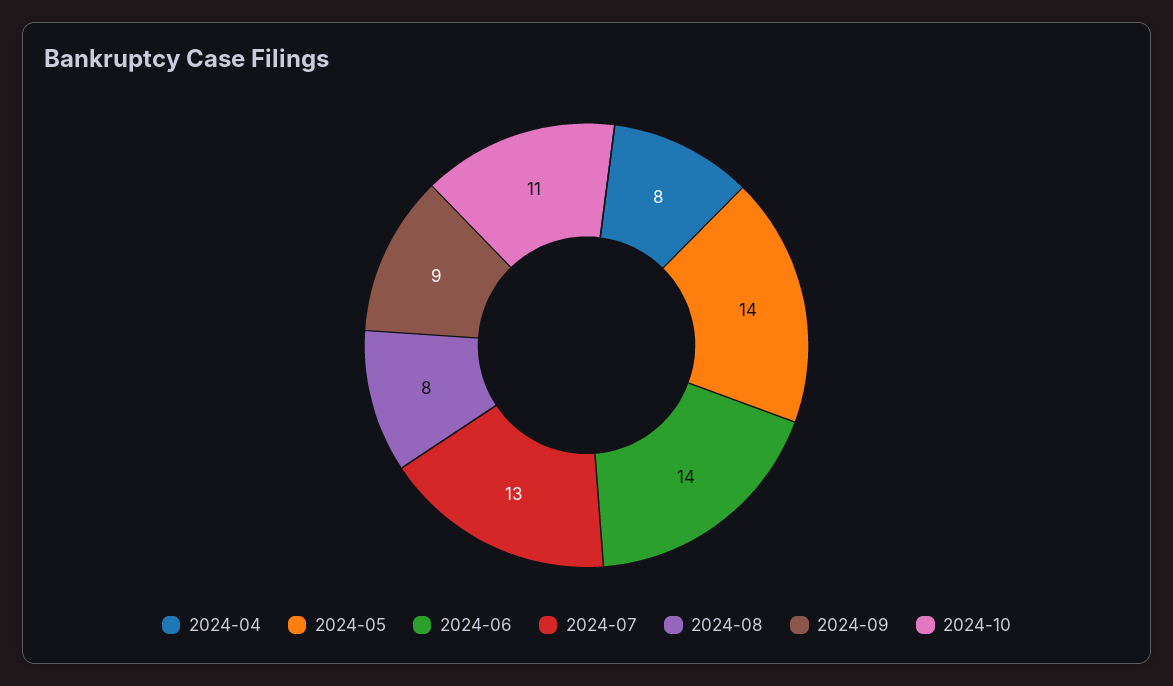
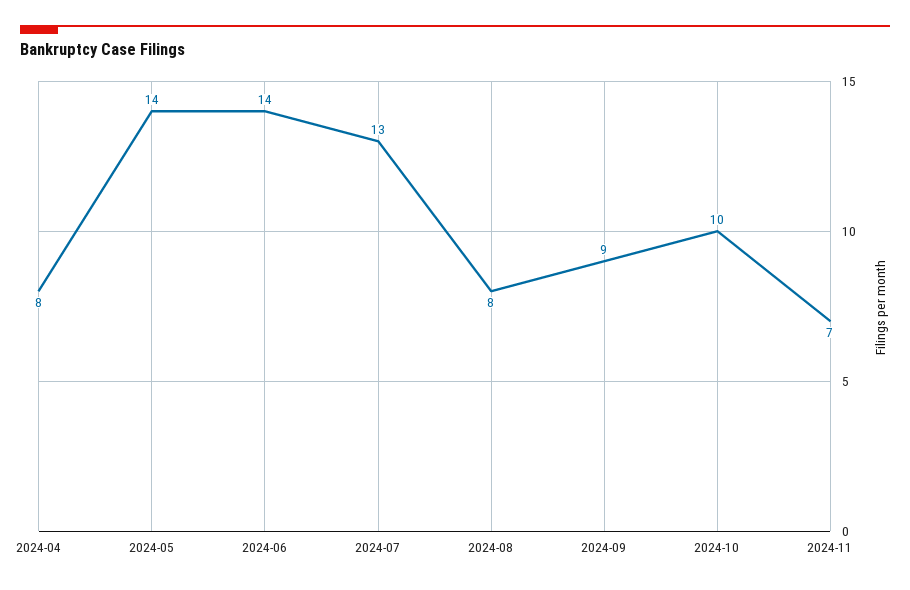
2024-10: 11 -> 10
2024-11: none -> 7

